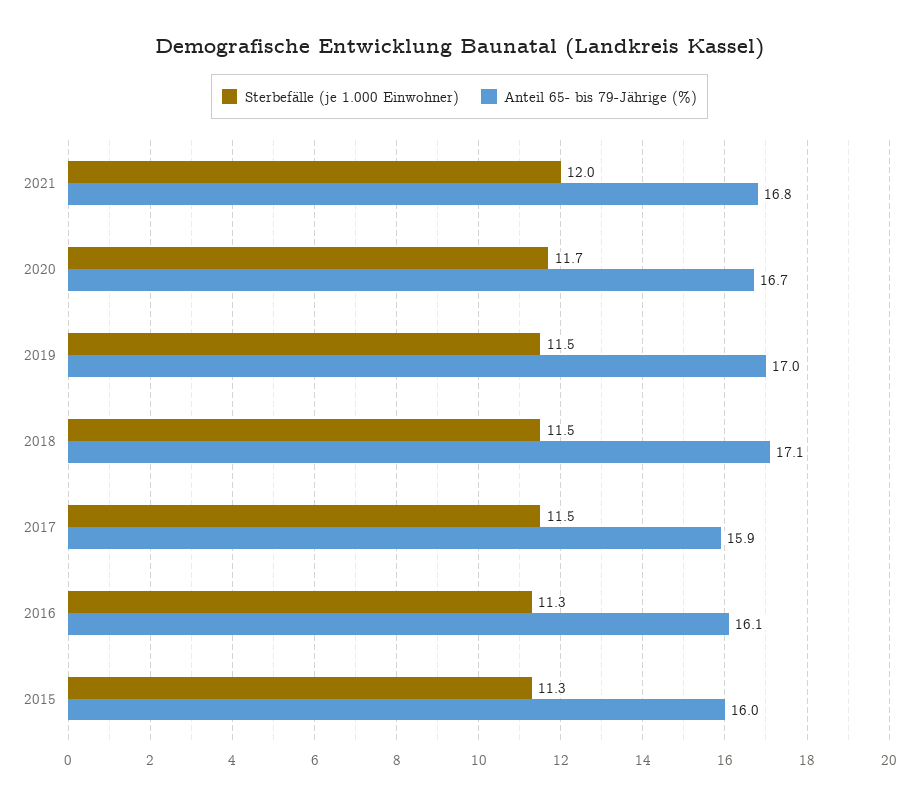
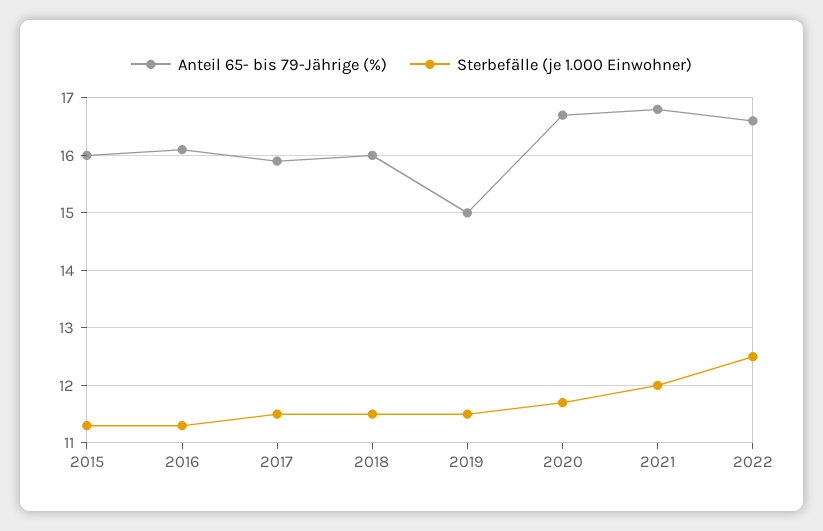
Anteil 65- bis 79-Jährige (%), 2019: 17 -> 15
Anteil 65- bis 79-Jährige (%), 2018: 17.1 -> 16
Anteil 65- bis 79-Jährige (%), 2022: none -> 16.5
Sterbefälle (je 1.000 Einwohner), 2022: none -> 12.5

